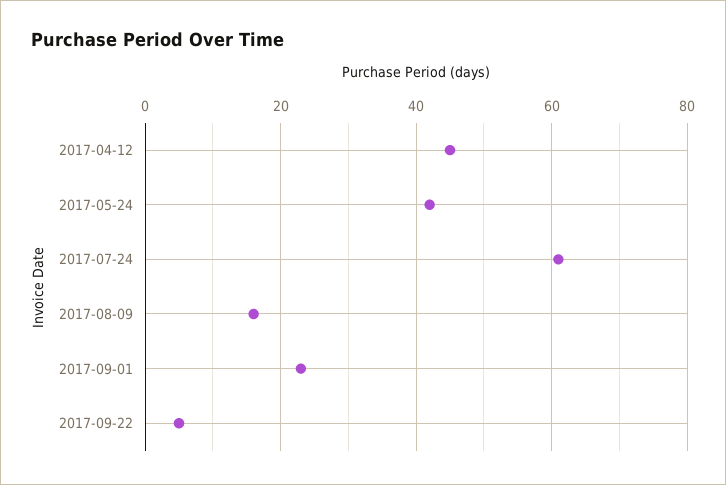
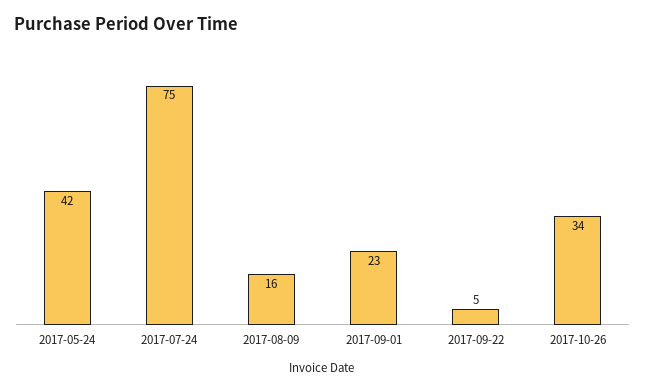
2017-04-12: 45 -> none
2017-07-24: 60 -> 75
2017-10-26: none -> 34

